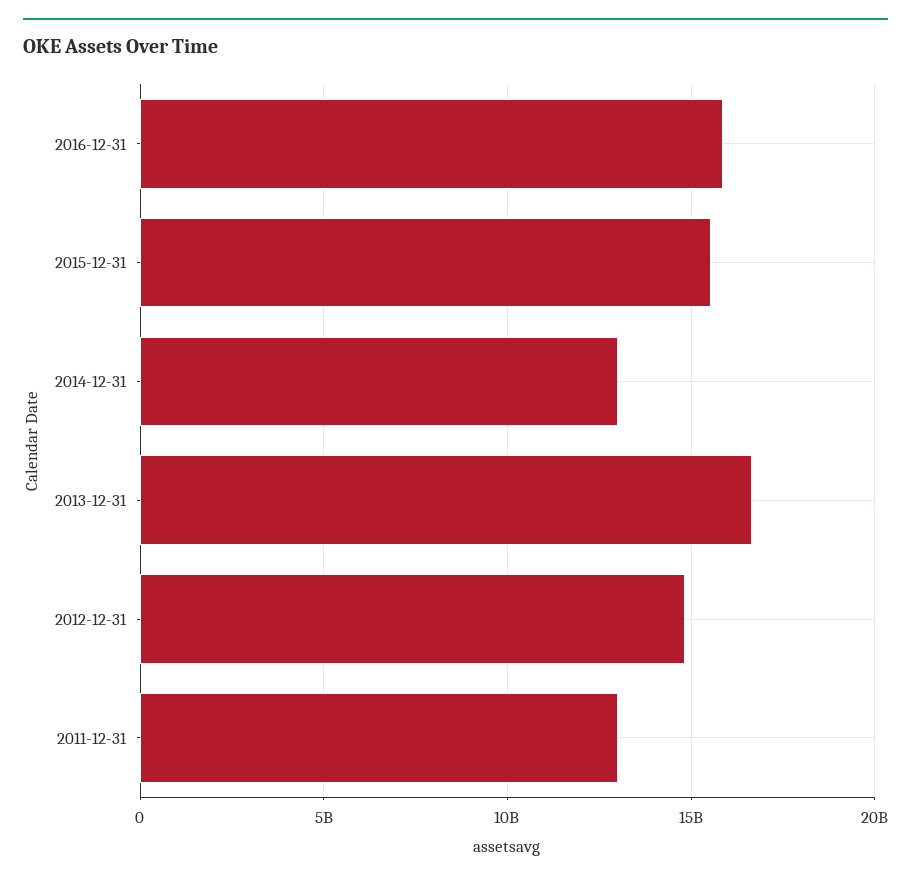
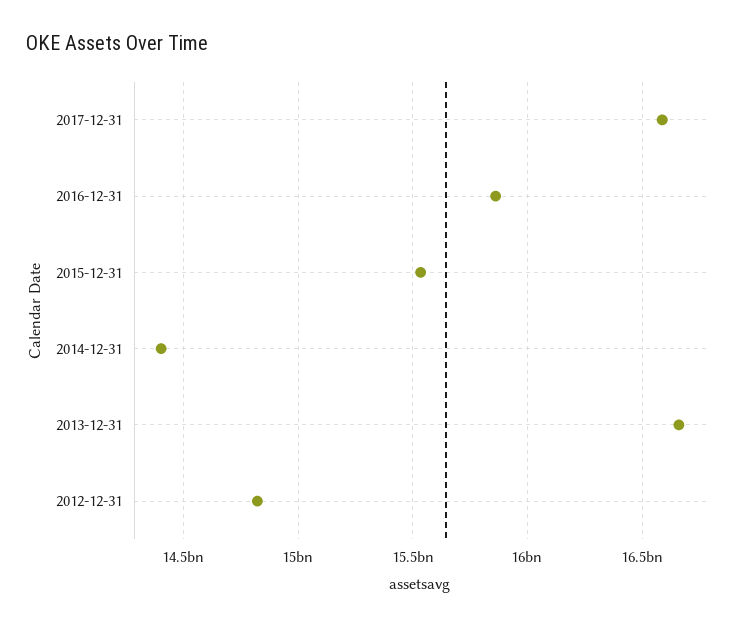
2014-12-31: 13000000000 -> 14400000000
2011-12-31: 13000000000 -> none
2017-12-31: none -> 16600000000

